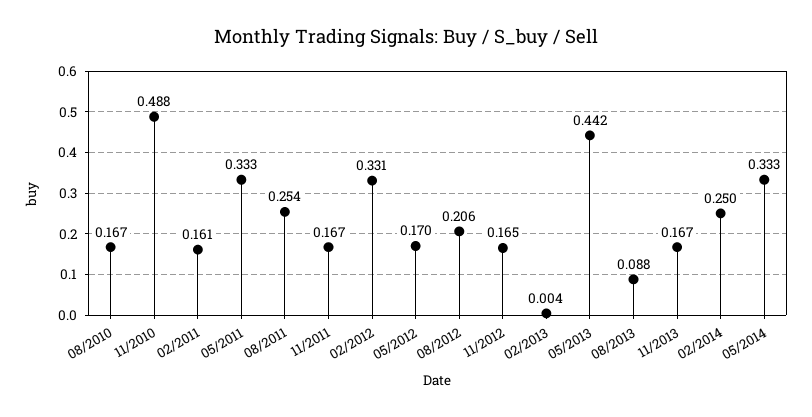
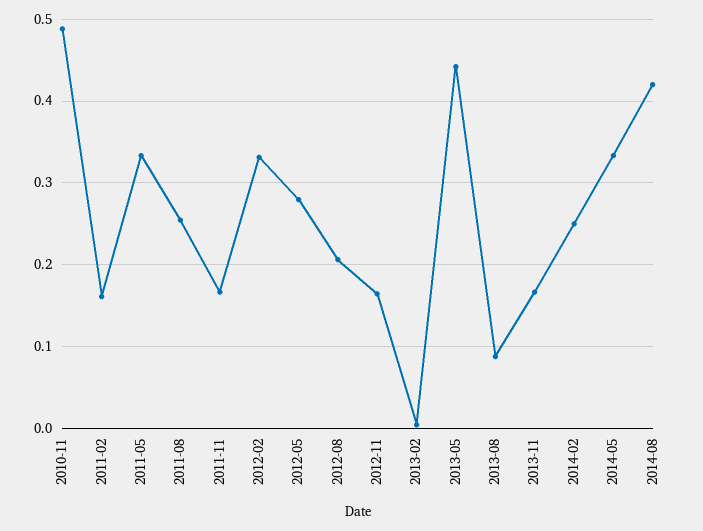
08/2010: 0.167 -> none
05/2012: 0.17 -> 0.28
2014-08: none -> 0.42

